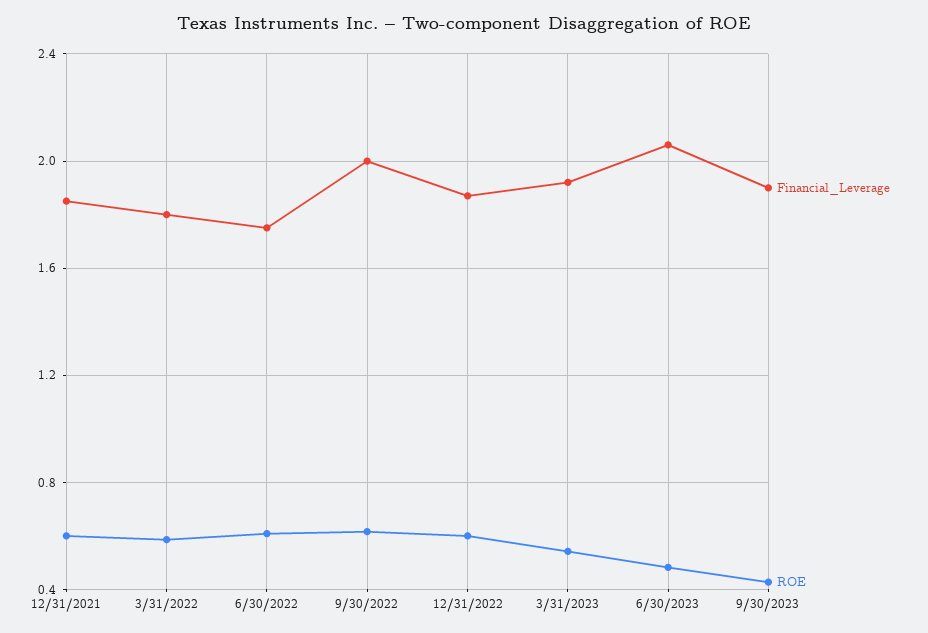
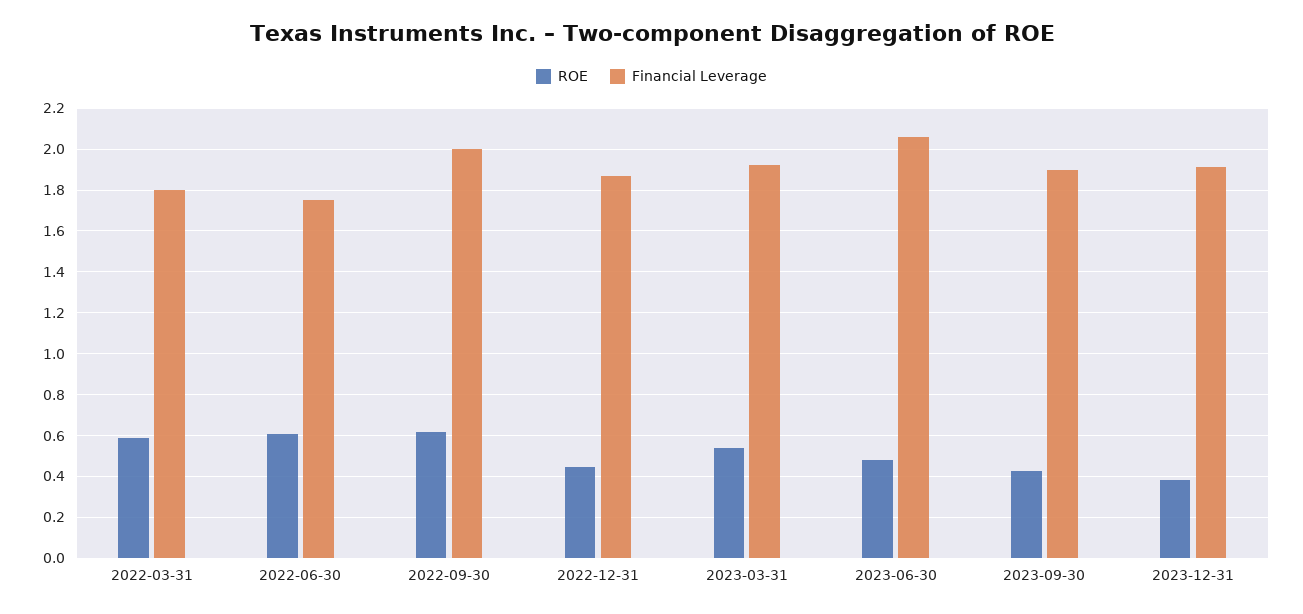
Financial_Leverage, 12/31/2021: 1.85 -> none
ROE, 12/31/2021: 0.6 -> none
ROE, 12/31/2022: 0.6 -> 0.45
ROE, 2023-12-31: none -> 0.4
Financial_Leverage, 2023-12-31: none -> 1.9

